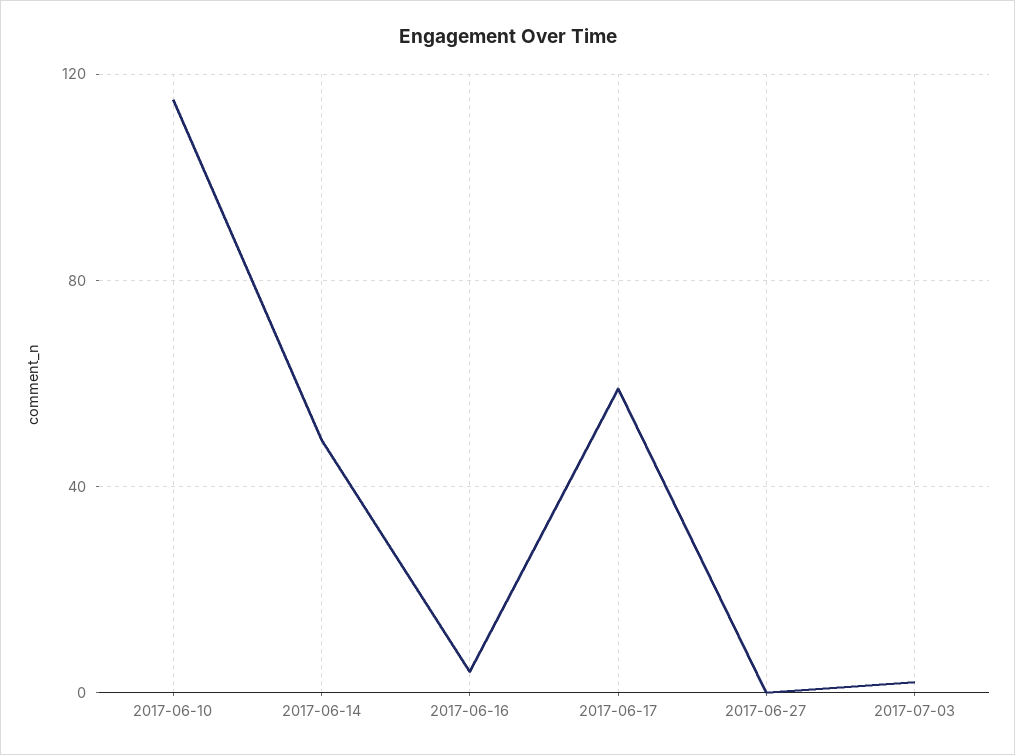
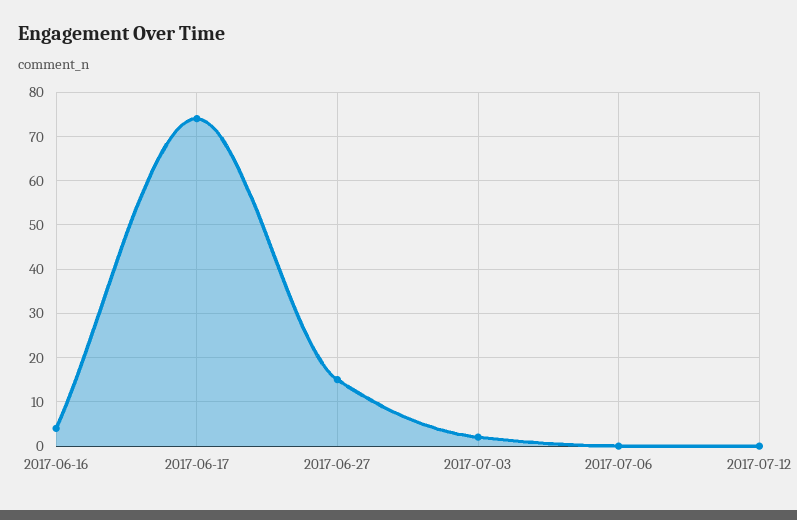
2017-06-10: 115 -> none
2017-06-14: 50 -> none
2017-06-17: 60 -> 75
2017-06-27: 0 -> 15
2017-07-06: none -> 0
2017-07-12: none -> 0

